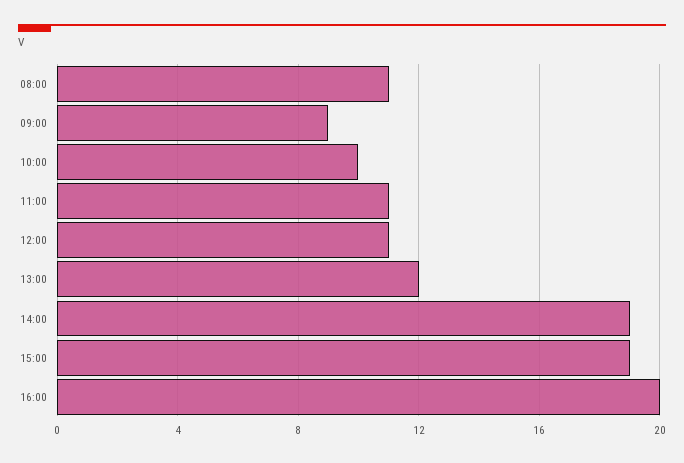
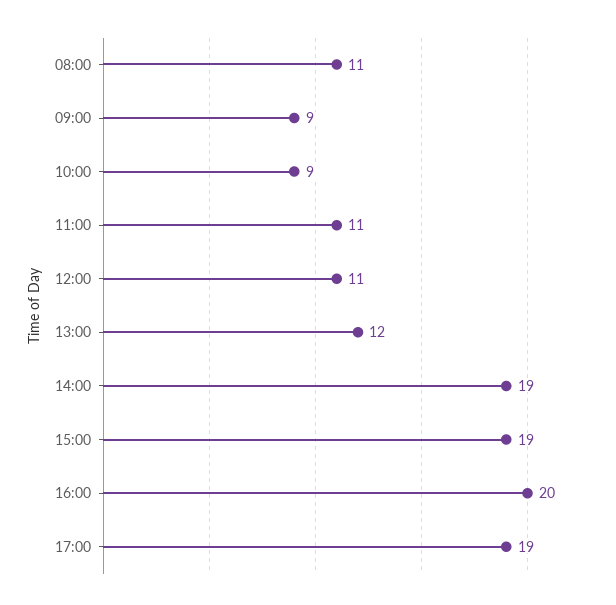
10:00: 10 -> 9
17:00: none -> 19

